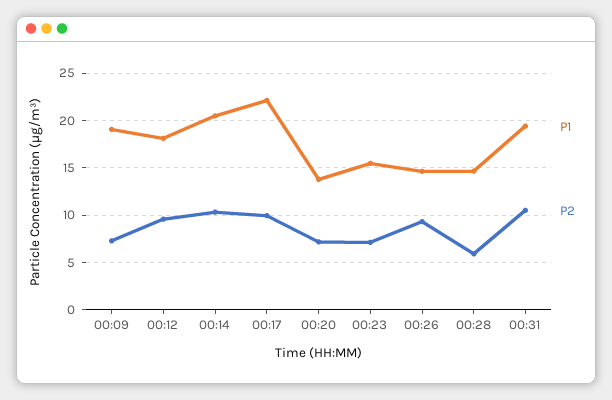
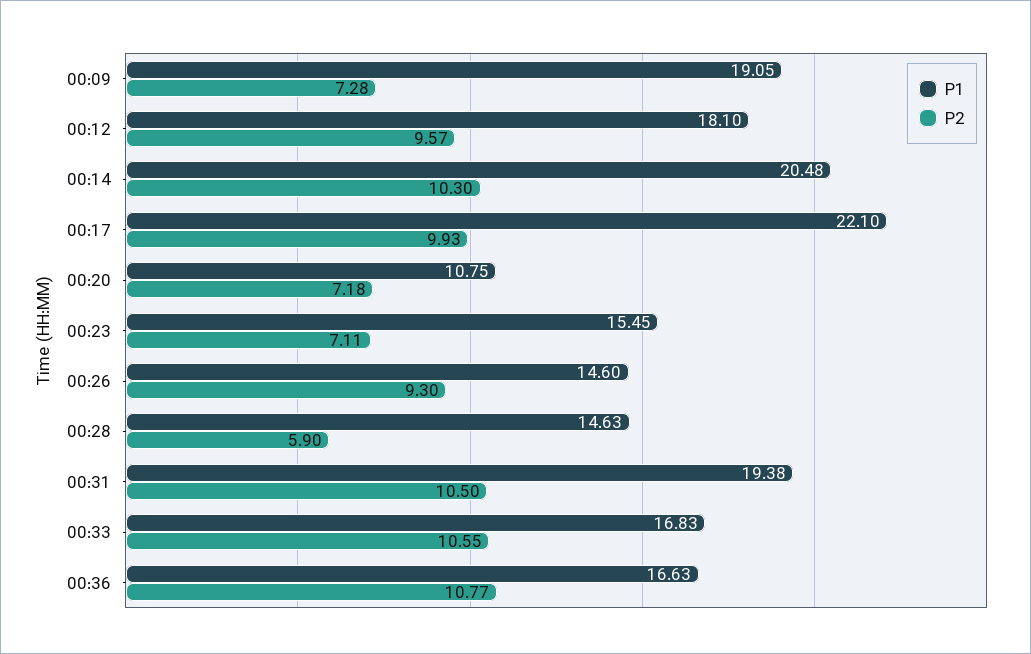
P1, 00:20: 14 -> 10.75
P1, 00:33: none -> 16.83
P2, 00:33: none -> 10.55
P1, 00:36: none -> 16.63
P2, 00:36: none -> 10.77

